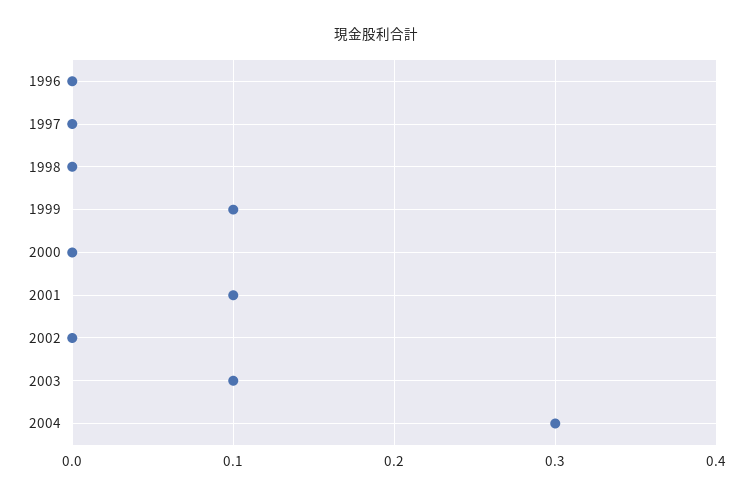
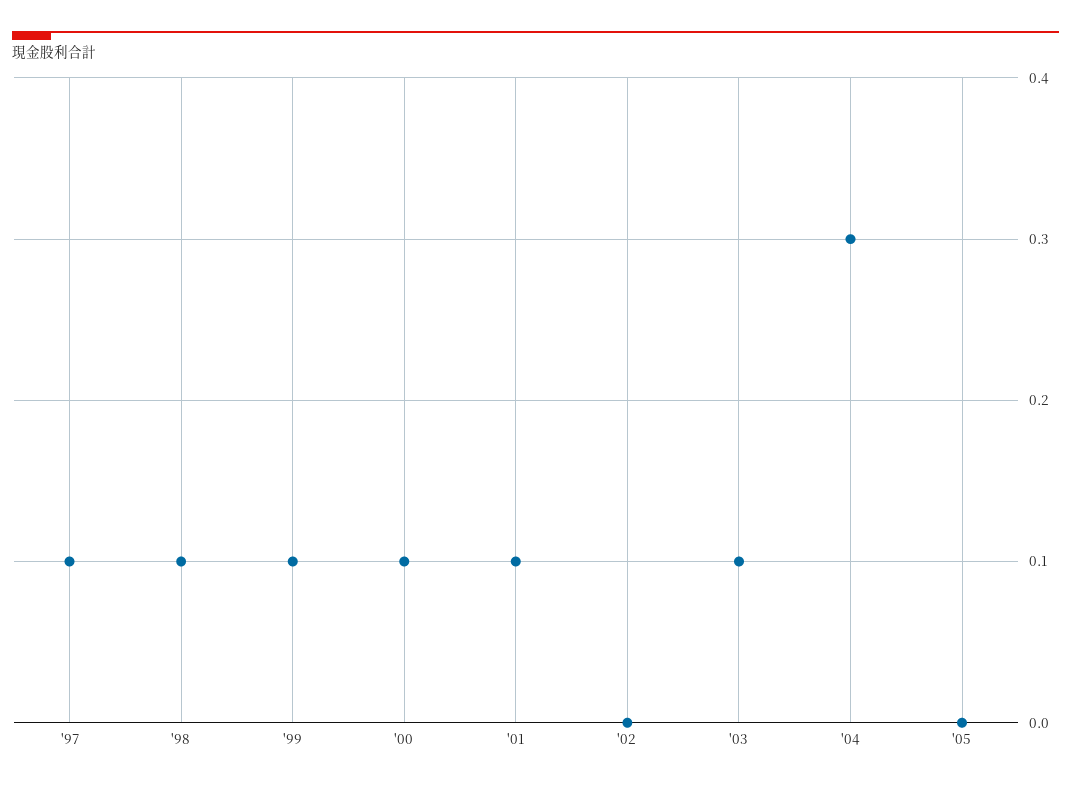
1996: 0 -> none
1997: 0 -> 0.1
1998: 0 -> 0.1
2000: 0 -> 0.1
'05: none -> 0

